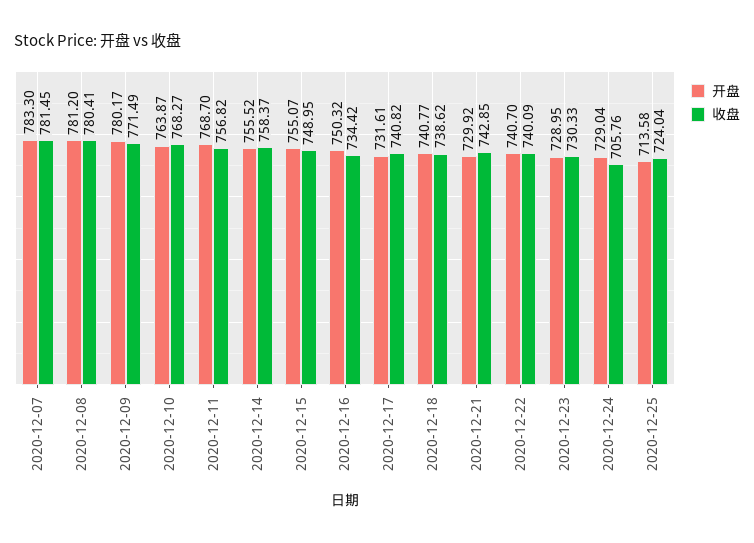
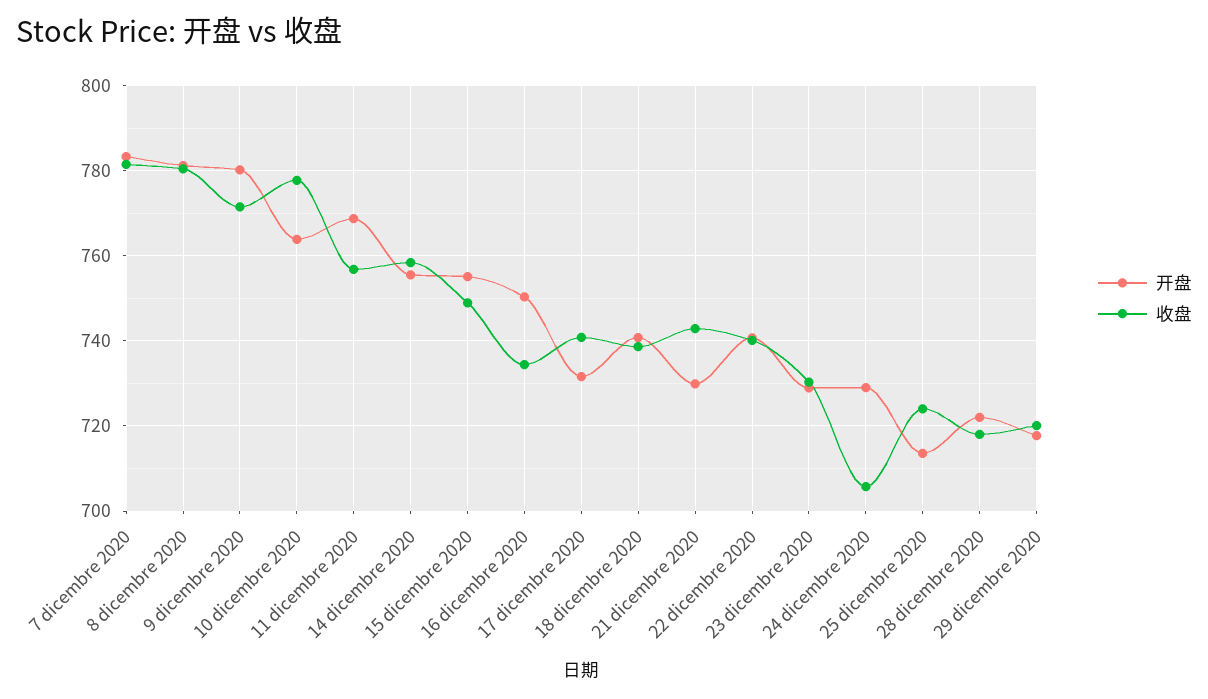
收盘, 2020-12-10: 768.27 -> 778
开盘, 28 dicembre 2020: none -> 722
收盘, 28 dicembre 2020: none -> 718
开盘, 29 dicembre 2020: none -> 718
收盘, 29 dicembre 2020: none -> 720

